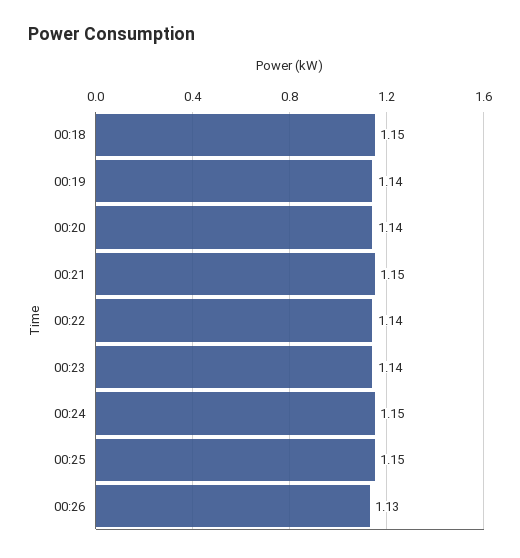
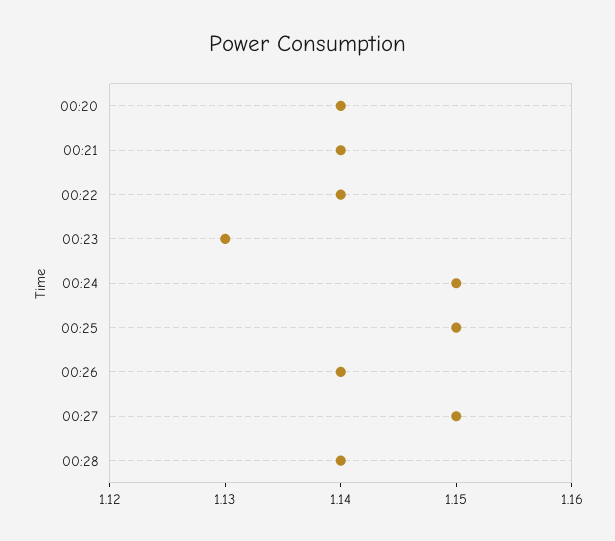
00:18: 1.15 -> none
00:19: 1.14 -> none
00:21: 1.15 -> 1.14
00:23: 1.14 -> 1.13
00:26: 1.13 -> 1.14
00:27: none -> 1.15
00:28: none -> 1.14

